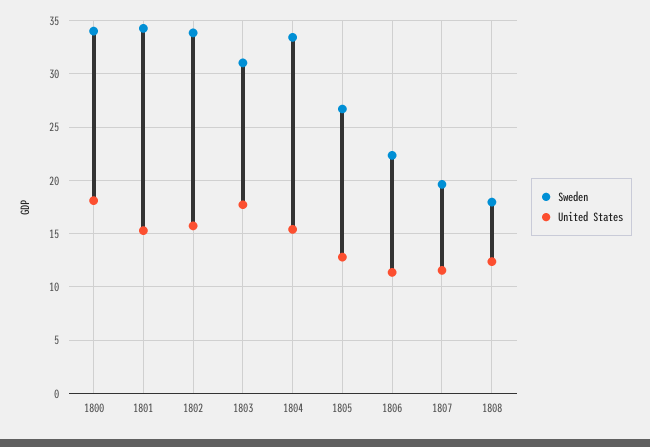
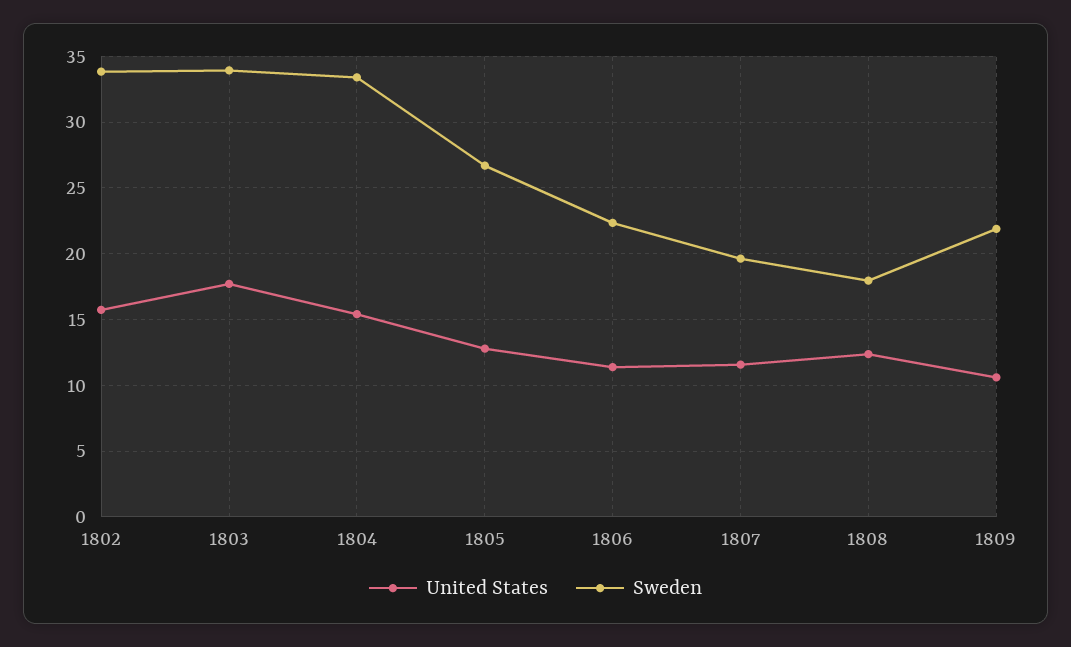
Sweden, 1800: 34 -> none
United States, 1800: 18 -> none
Sweden, 1801: 34 -> none
United States, 1801: 15 -> none
Sweden, 1803: 31 -> 34
United States, 1809: none -> 10.5
Sweden, 1809: none -> 22

